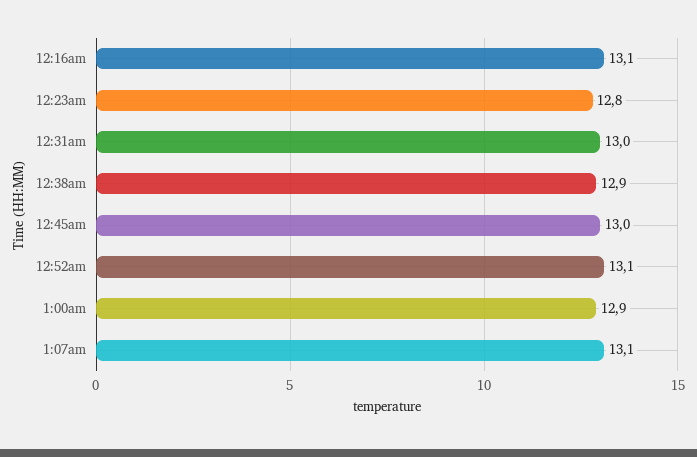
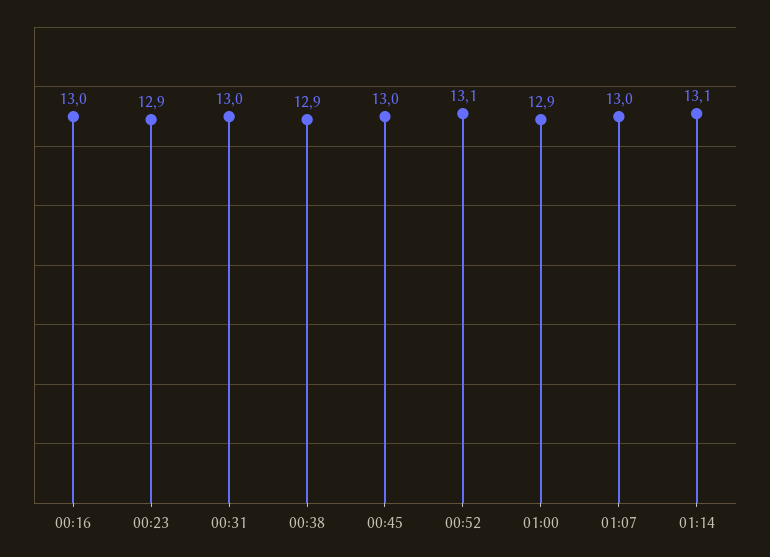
12:16am: 13.1 -> 13
12:23am: 12.8 -> 12.9
1:07am: 13.1 -> 13
01:14: none -> 13.1

